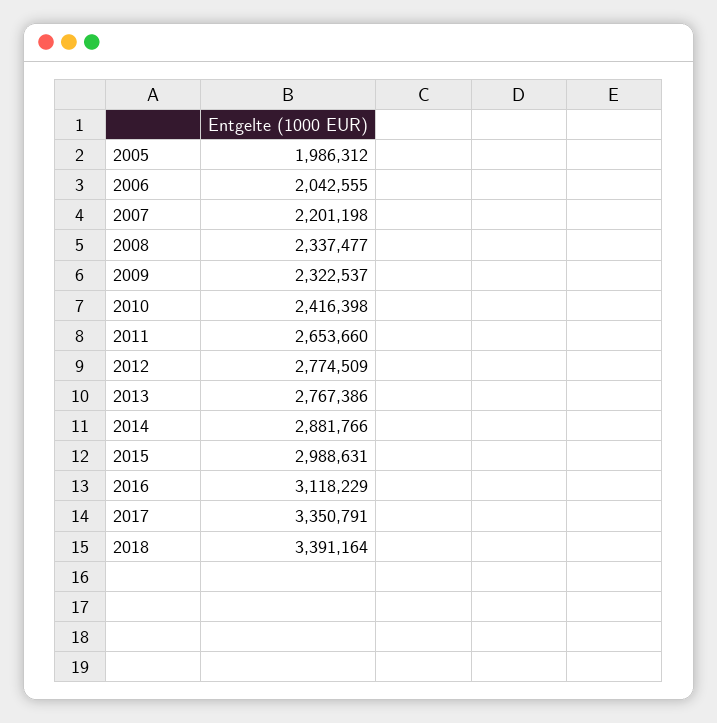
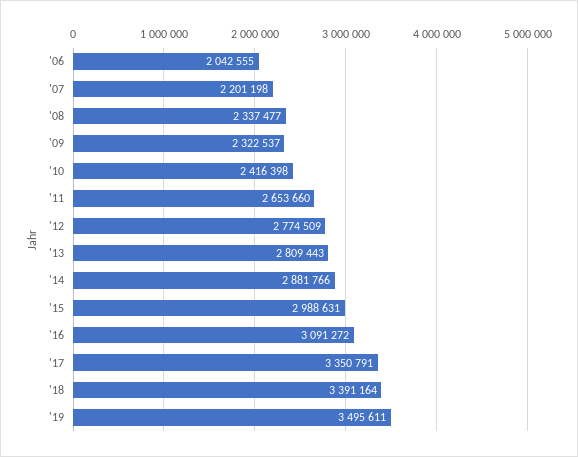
2005: 1986312 -> none
2013: 2767386 -> 2809443
2016: 3118229 -> 3091272
'19: none -> 3495611

